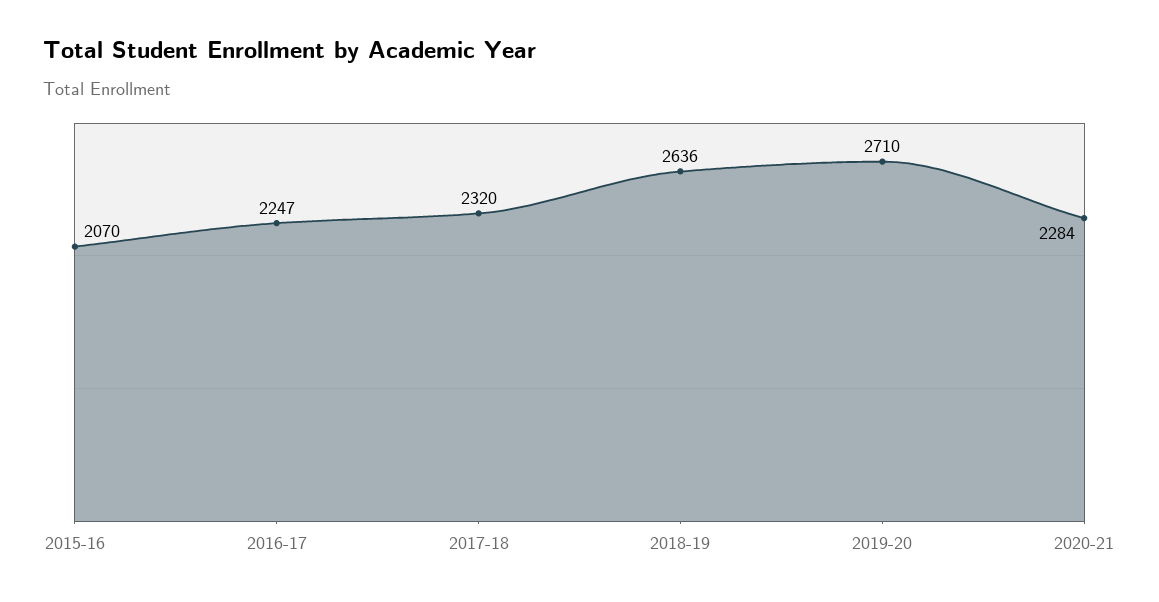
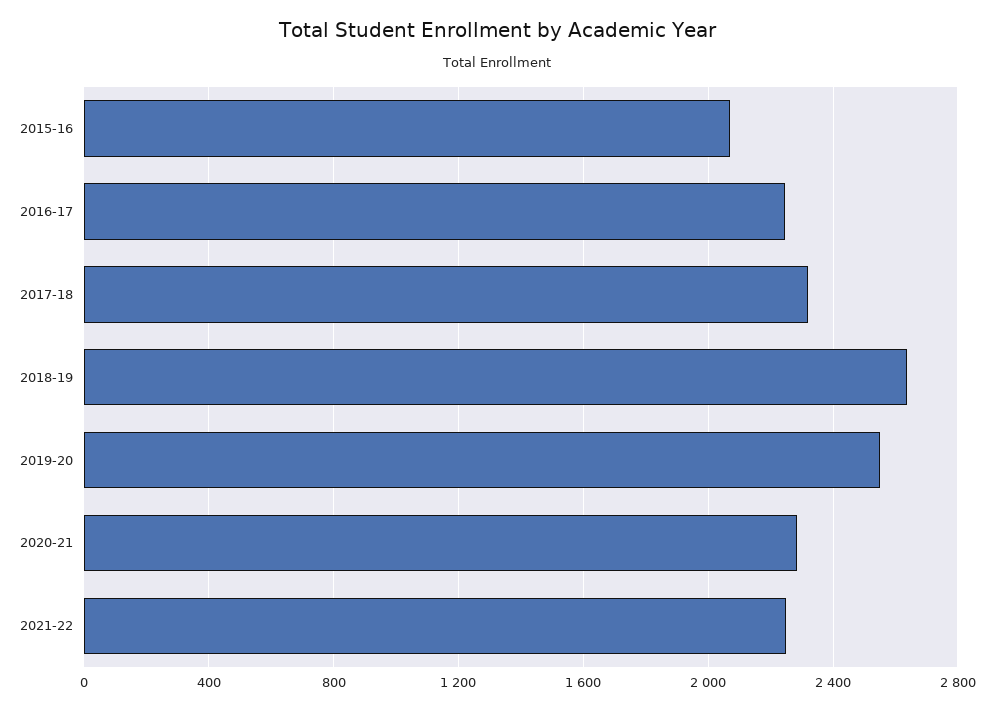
2019-20: 2710 -> 2550
2021-22: none -> 2250

